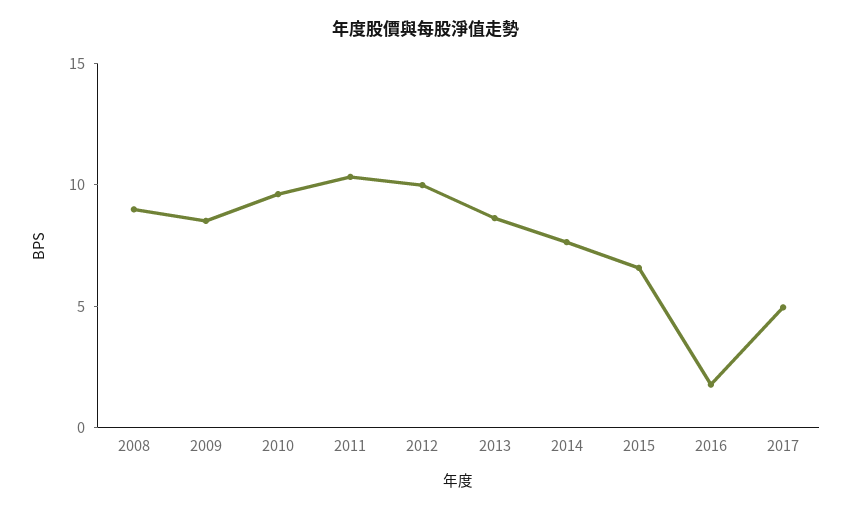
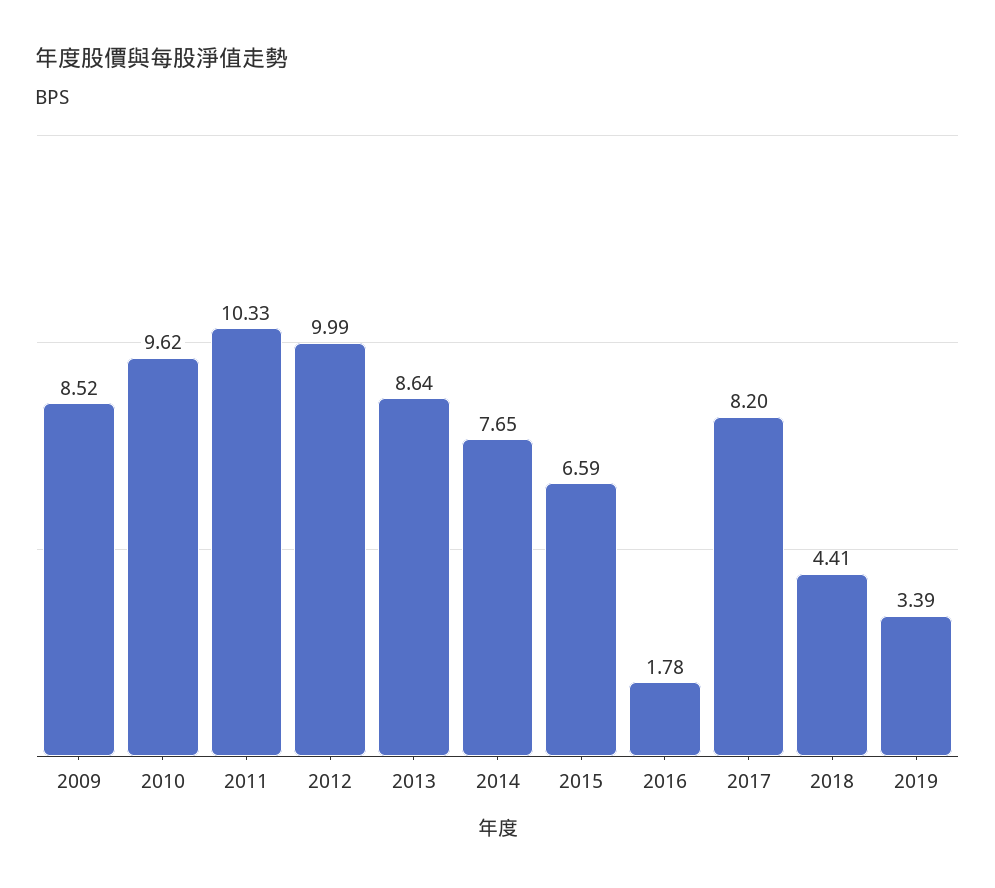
2008: 9 -> none
2017: 5 -> 8.2
2018: none -> 4.41
2019: none -> 3.39

